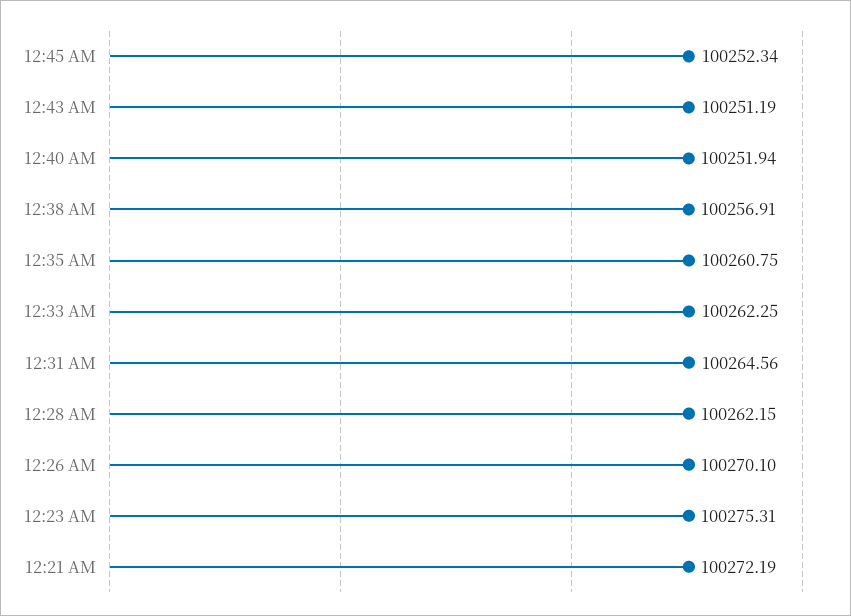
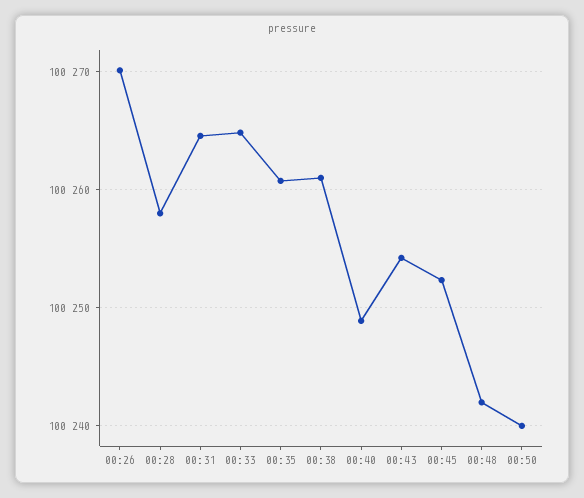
12:43 AM: 100251.19 -> 100254
12:40 AM: 100251.94 -> 100249
12:38 AM: 100256.91 -> 100261
12:33 AM: 100262.25 -> 100265
12:28 AM: 100262.15 -> 100258
12:23 AM: 100275.31 -> none
12:21 AM: 100272.19 -> none
00:48: none -> 100242
00:50: none -> 100240

